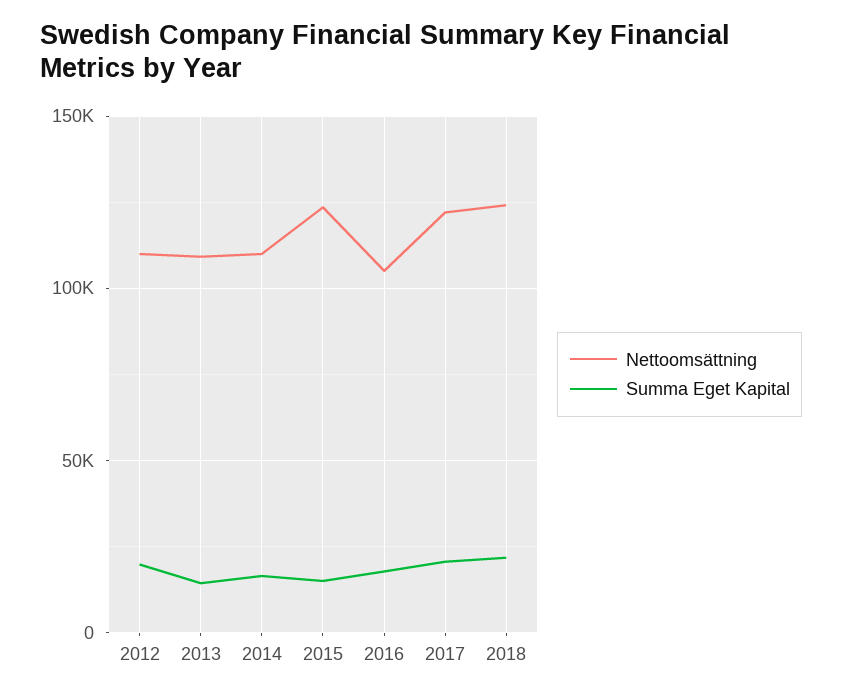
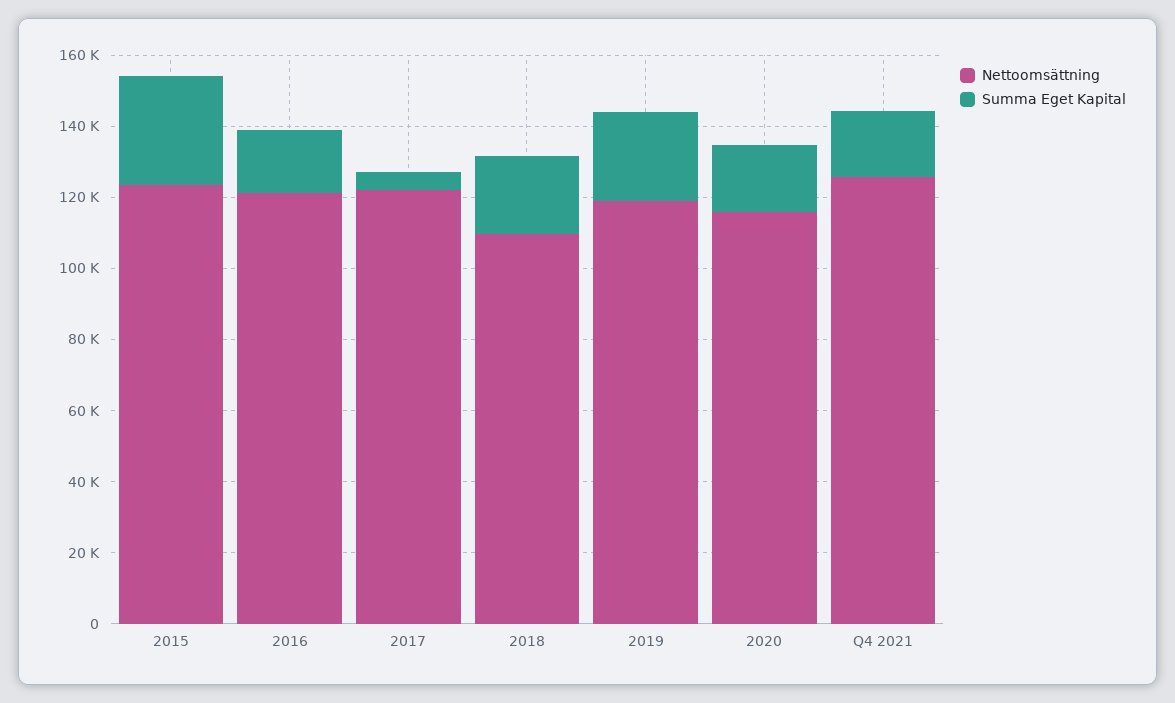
Nettoomsättning, 2012: 110000 -> none
Summa Eget Kapital, 2012: 20000 -> none
Nettoomsättning, 2013: 110000 -> none
Summa Eget Kapital, 2013: 15000 -> none
Nettoomsättning, 2014: 110000 -> none
Summa Eget Kapital, 2014: 15000 -> none
Summa Eget Kapital, 2015: 15000 -> 30000
Nettoomsättning, 2016: 105000 -> 120000
Summa Eget Kapital, 2017: 20000 -> 5000
Nettoomsättning, 2018: 125000 -> 110000
Nettoomsättning, 2019: none -> 120000
Summa Eget Kapital, 2019: none -> 25000
Nettoomsättning, 2020: none -> 115000
Summa Eget Kapital, 2020: none -> 20000
Nettoomsättning, Q4 2021: none -> 125000
Summa Eget Kapital, Q4 2021: none -> 20000

